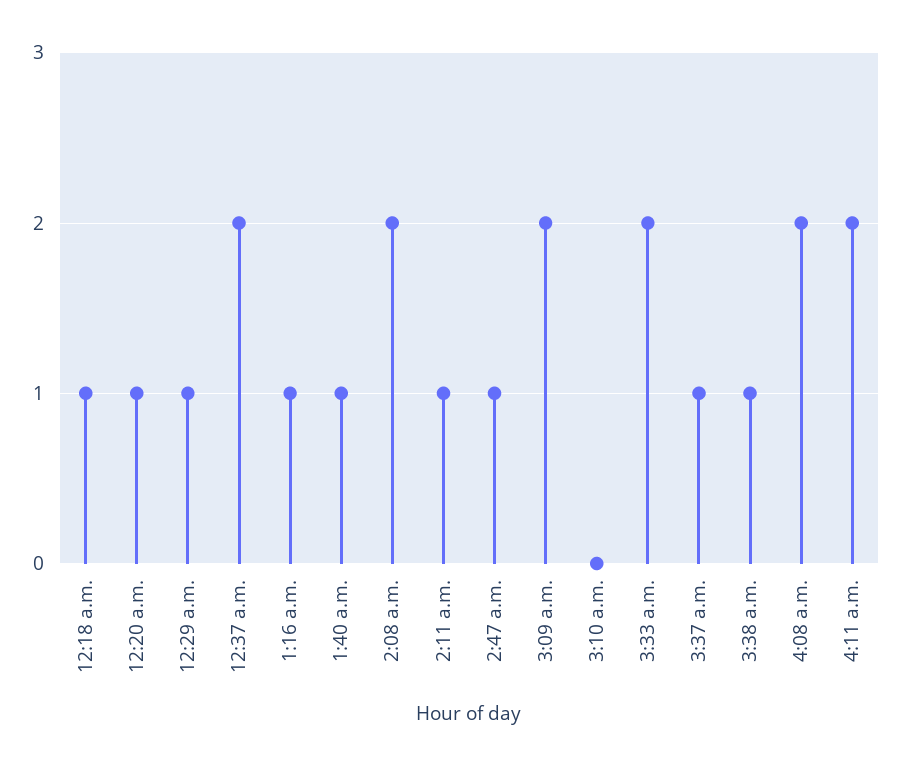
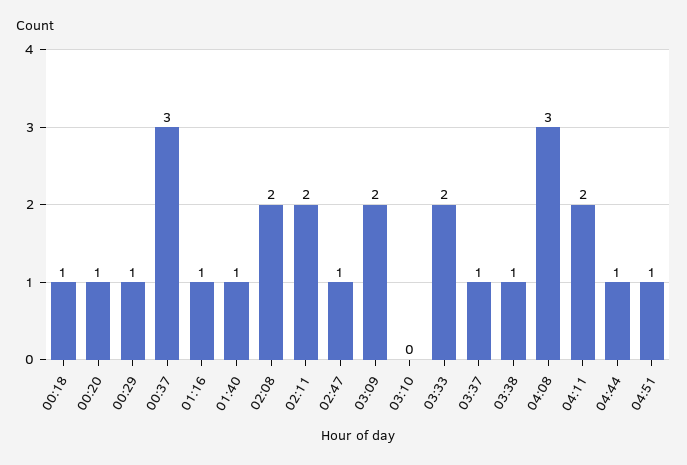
12:37 a.m.: 2 -> 3
2:11 a.m.: 1 -> 2
4:08 a.m.: 2 -> 3
04:44: none -> 1
04:51: none -> 1

